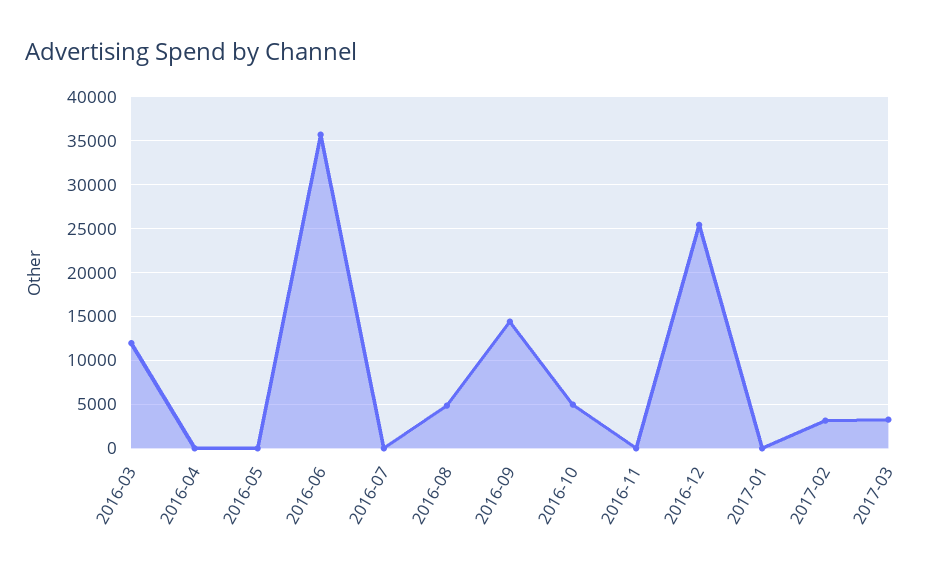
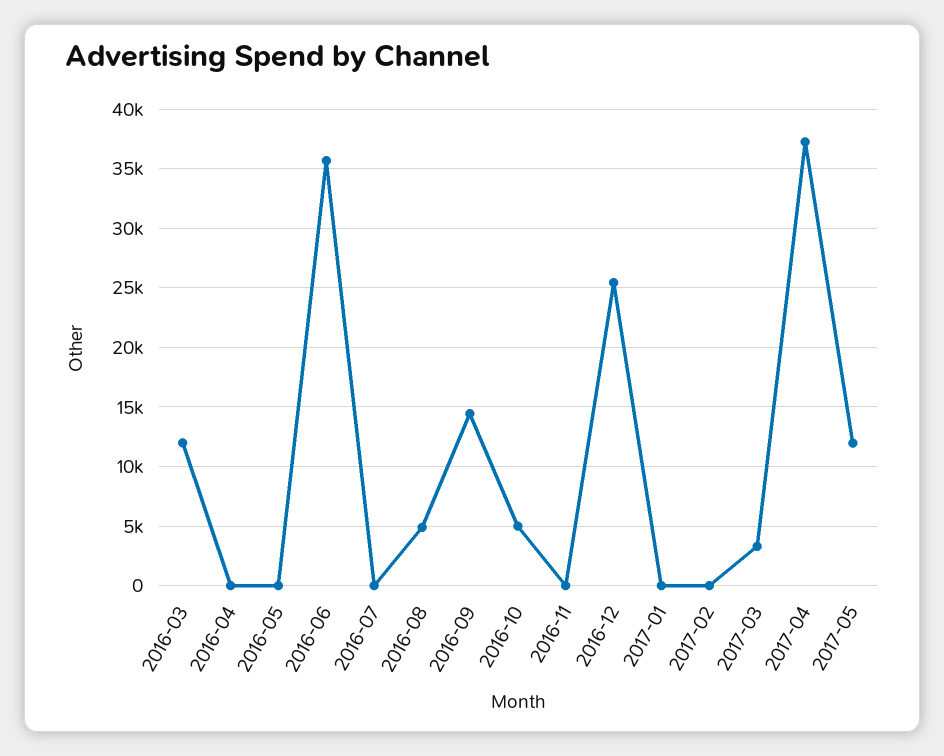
2017-02: 3000 -> 0
2017-04: none -> 37000
2017-05: none -> 12000

